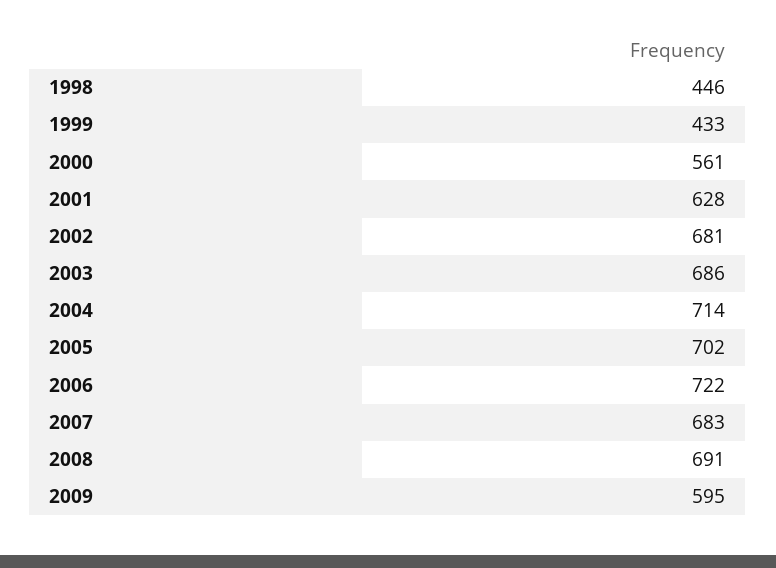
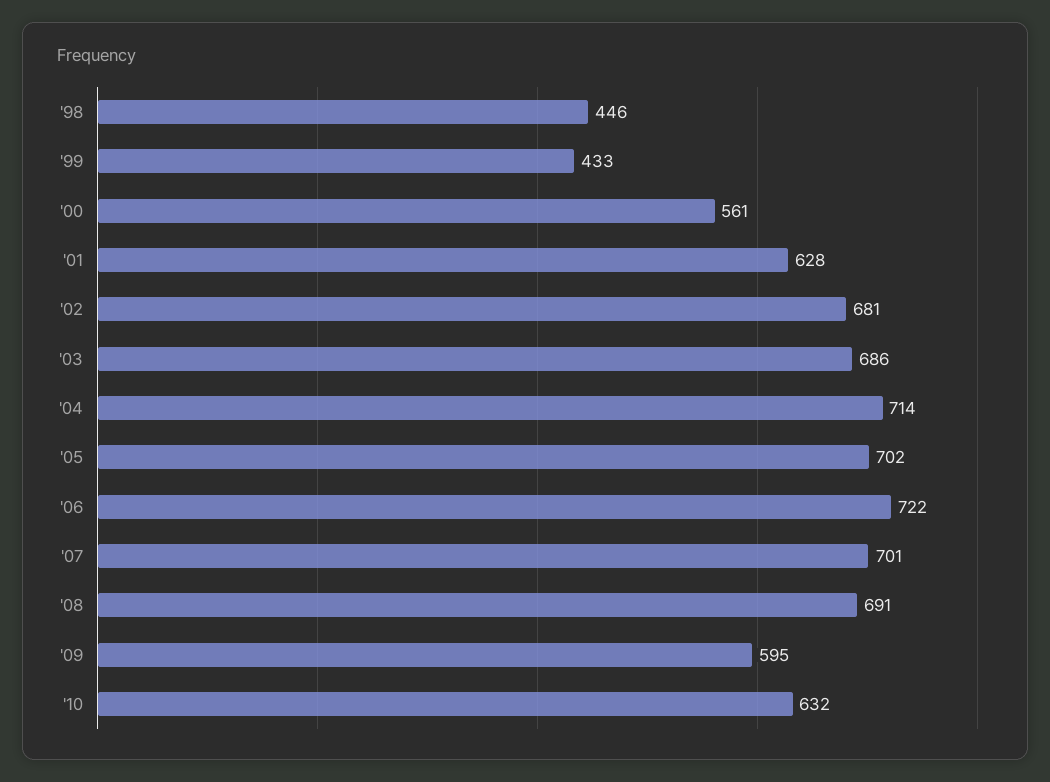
2007: 683 -> 701
'10: none -> 632

